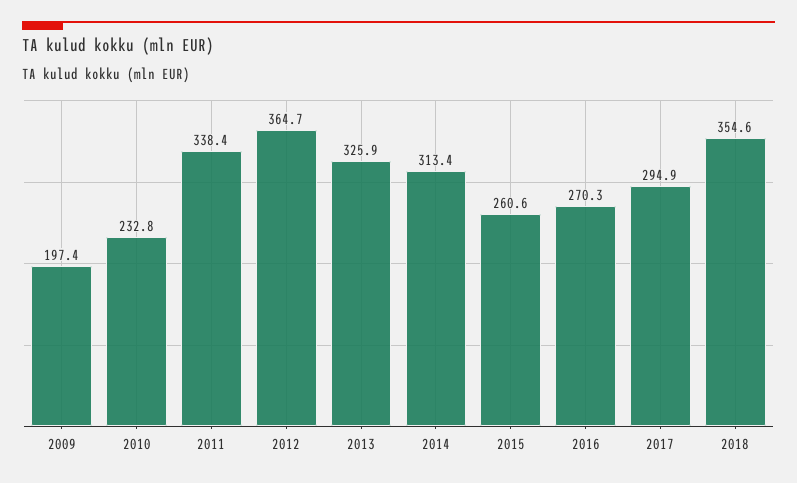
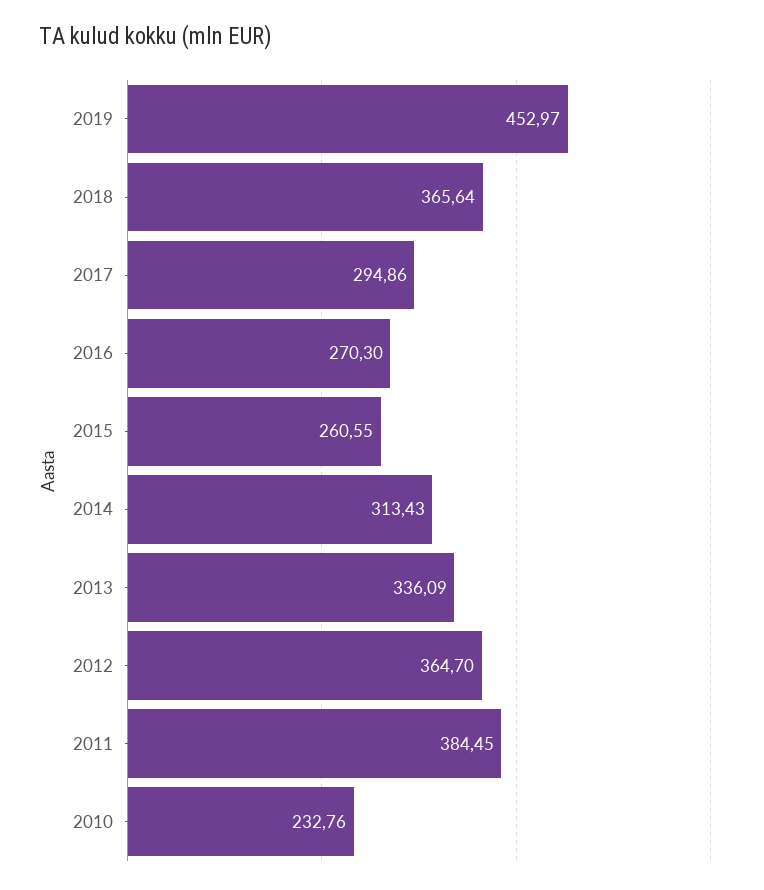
2009: 197.4 -> none
2011: 338.4 -> 384.45
2013: 325.9 -> 336.09
2018: 354.6 -> 365.64
2019: none -> 452.97

